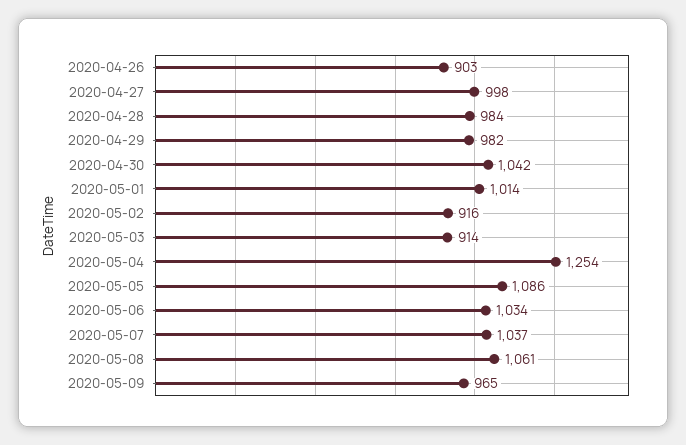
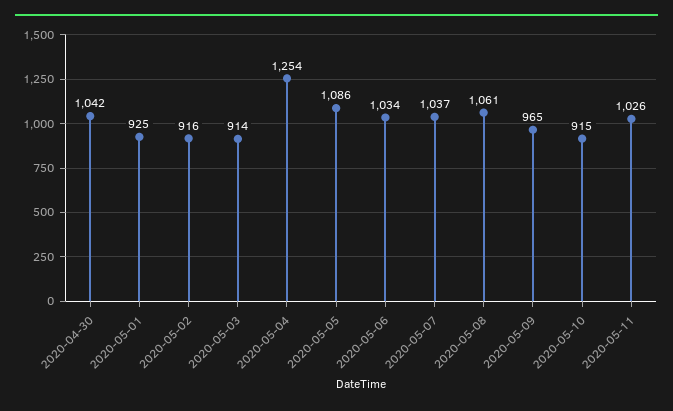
2020-04-26: 903 -> none
2020-04-27: 998 -> none
2020-04-28: 984 -> none
2020-04-29: 982 -> none
2020-05-01: 1014 -> 925
2020-05-10: none -> 915
2020-05-11: none -> 1026

